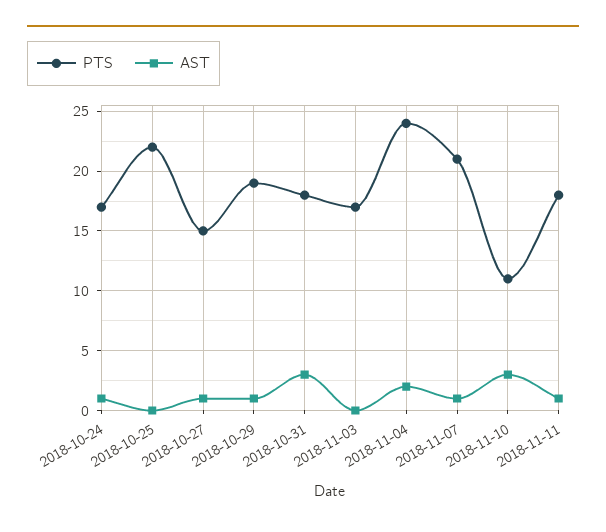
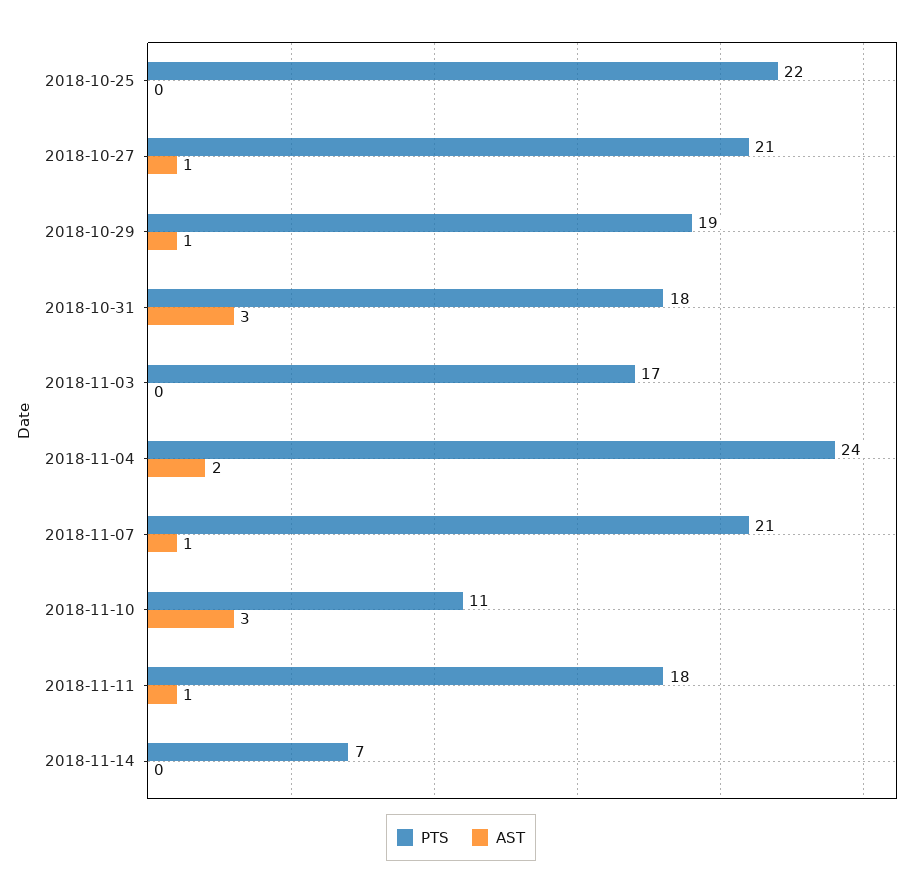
PTS, 2018-10-24: 17 -> none
AST, 2018-10-24: 1 -> none
PTS, 2018-10-27: 15 -> 21
PTS, 2018-11-14: none -> 7
AST, 2018-11-14: none -> 0

